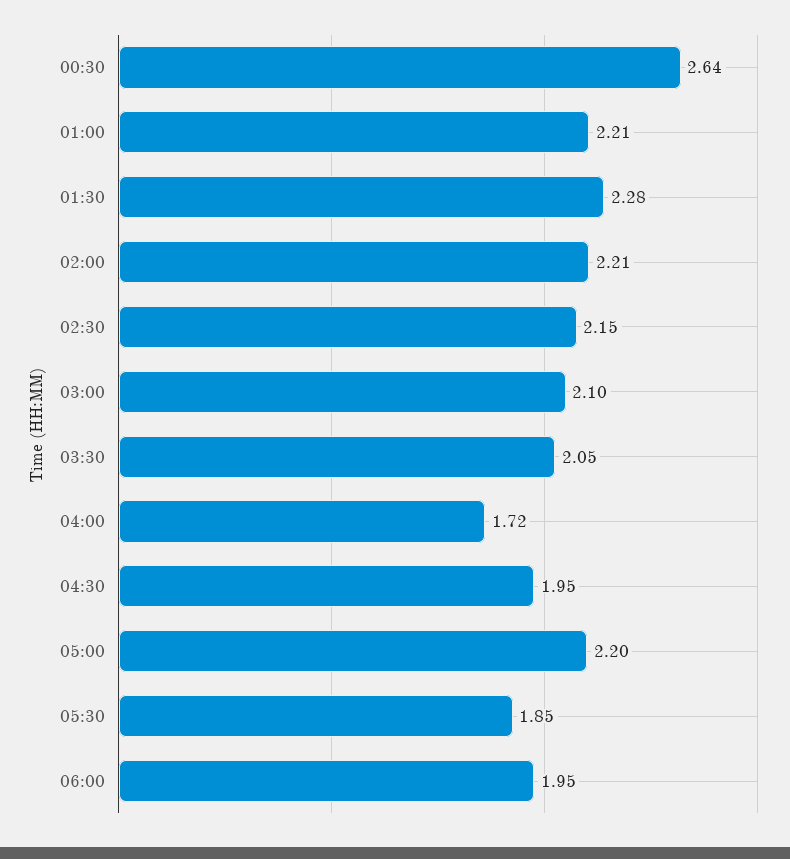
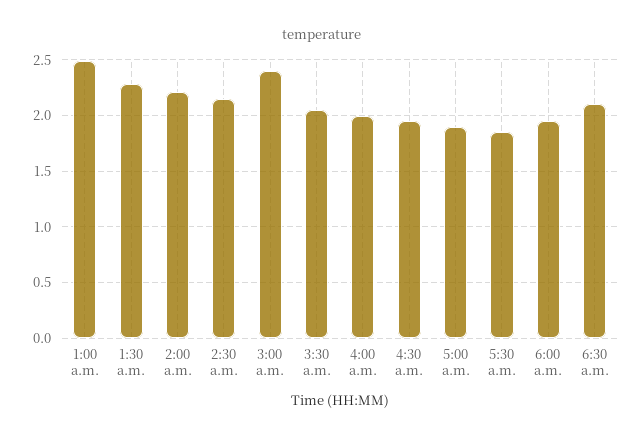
00:30: 2.64 -> none
01:00: 2.21 -> 2.5
03:00: 2.1 -> 2.4
04:00: 1.72 -> 2
05:00: 2.2 -> 1.9
6:30 a.m.: none -> 2.1

